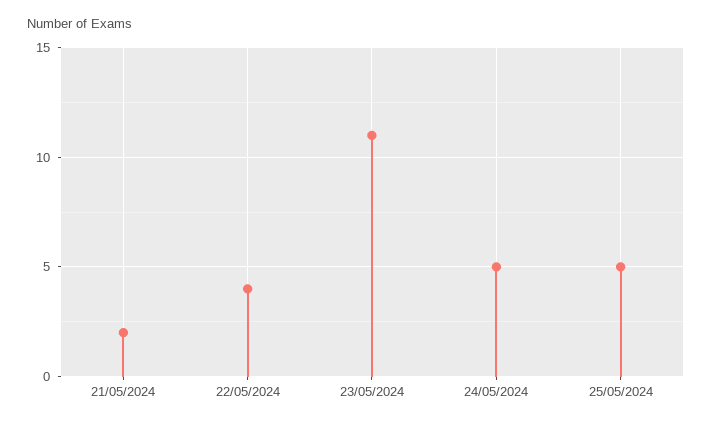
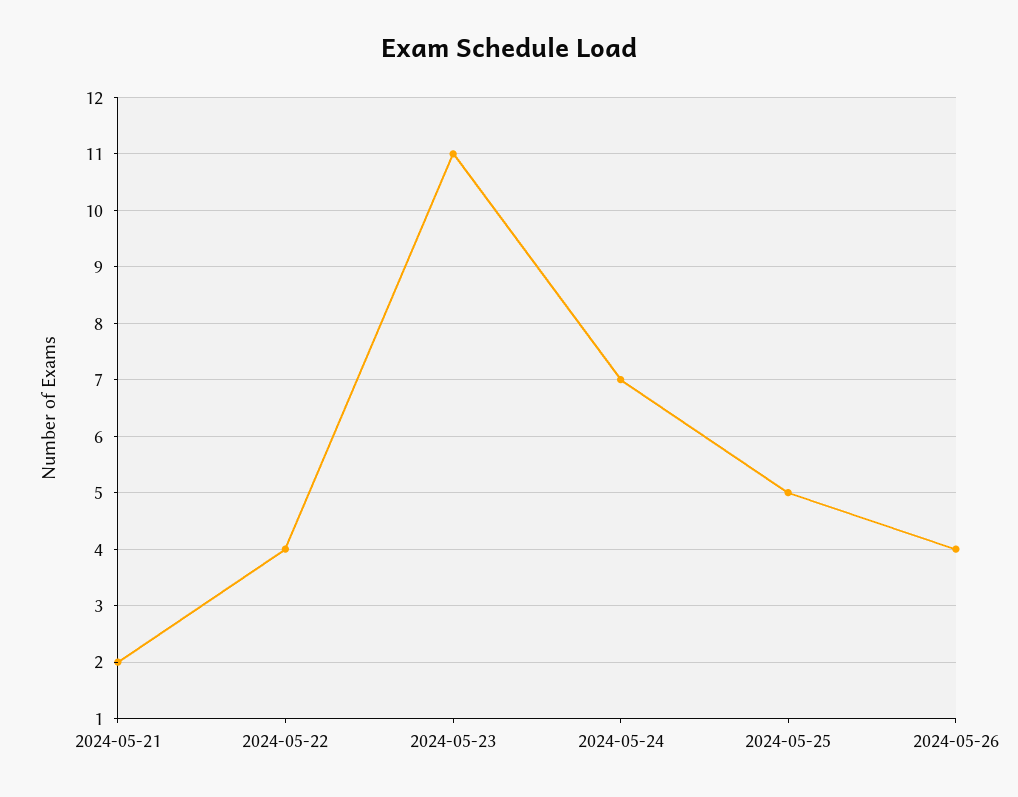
24/05/2024: 5 -> 7
2024-05-26: none -> 4

